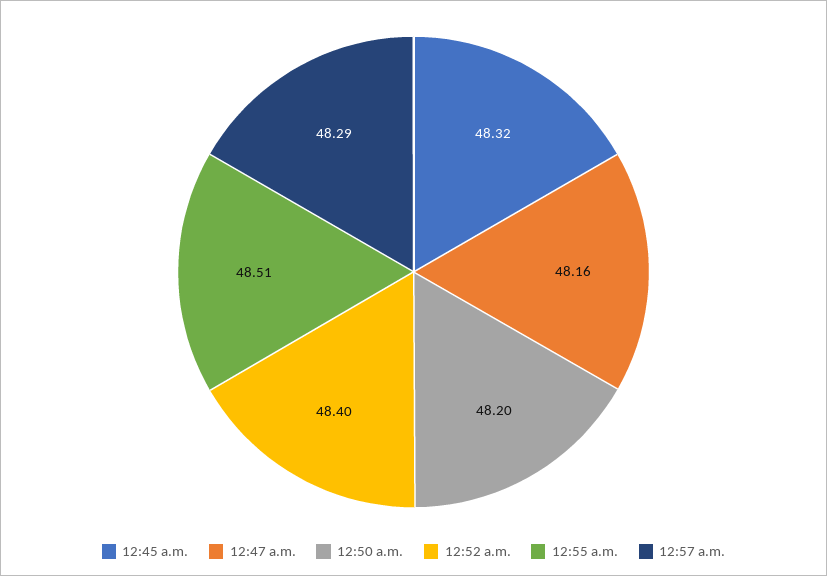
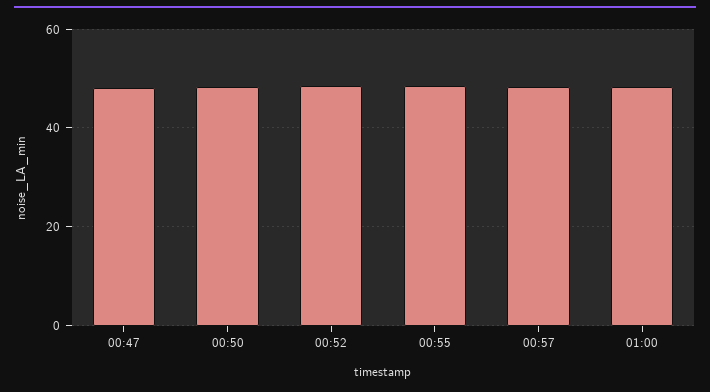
12:45 a.m.: 48.32 -> none
01:00: none -> 48

